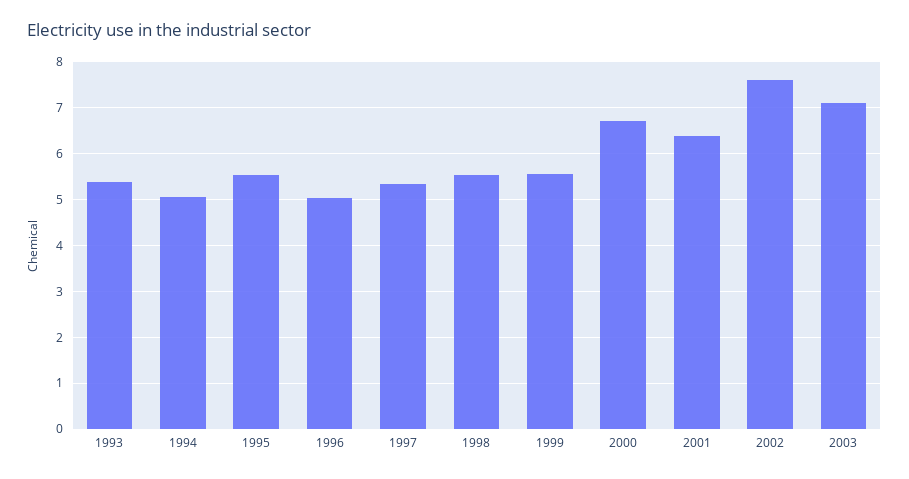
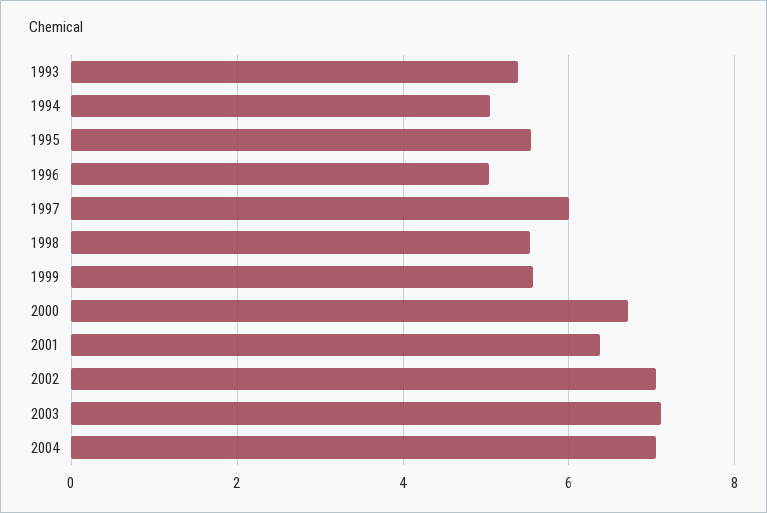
1997: 5.4 -> 6
2002: 7.6 -> 7
2004: none -> 7

